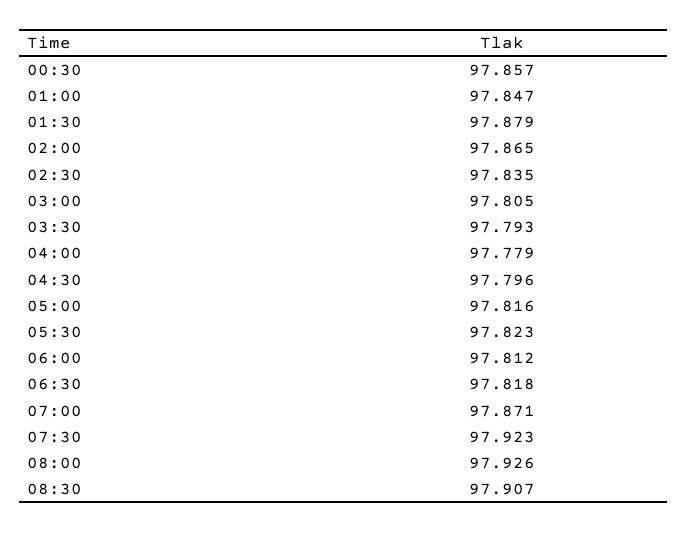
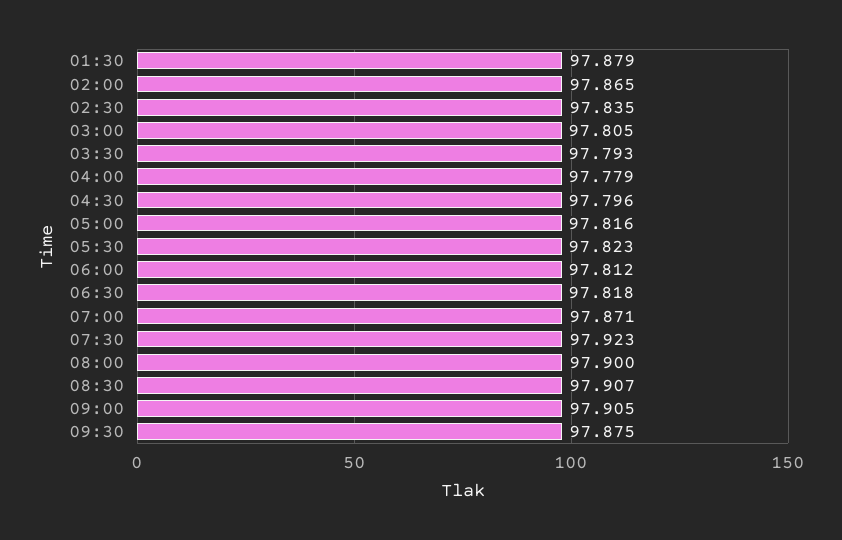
00:30: 97.857 -> none
01:00: 97.847 -> none
08:00: 97.926 -> 97.9
09:00: none -> 97.905
09:30: none -> 97.875

